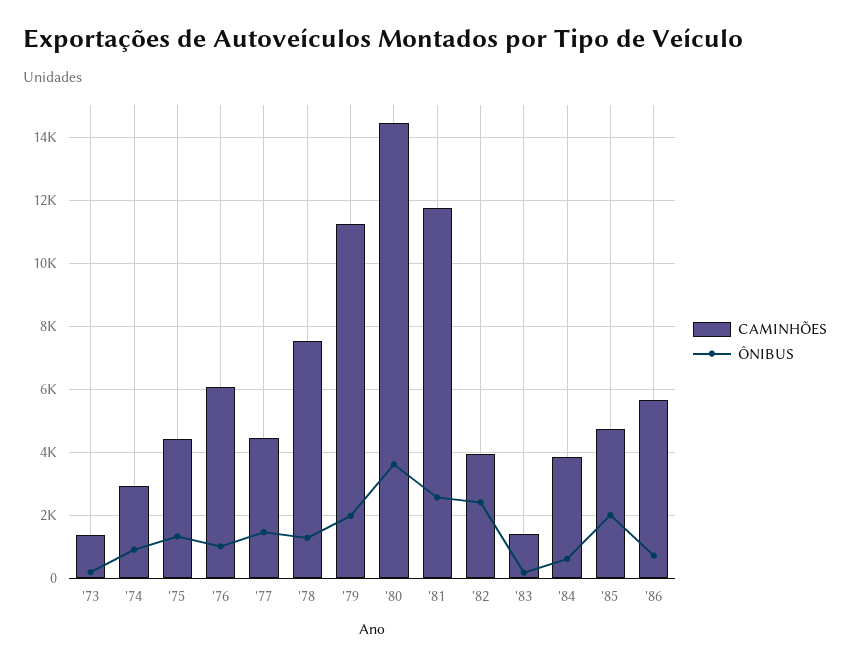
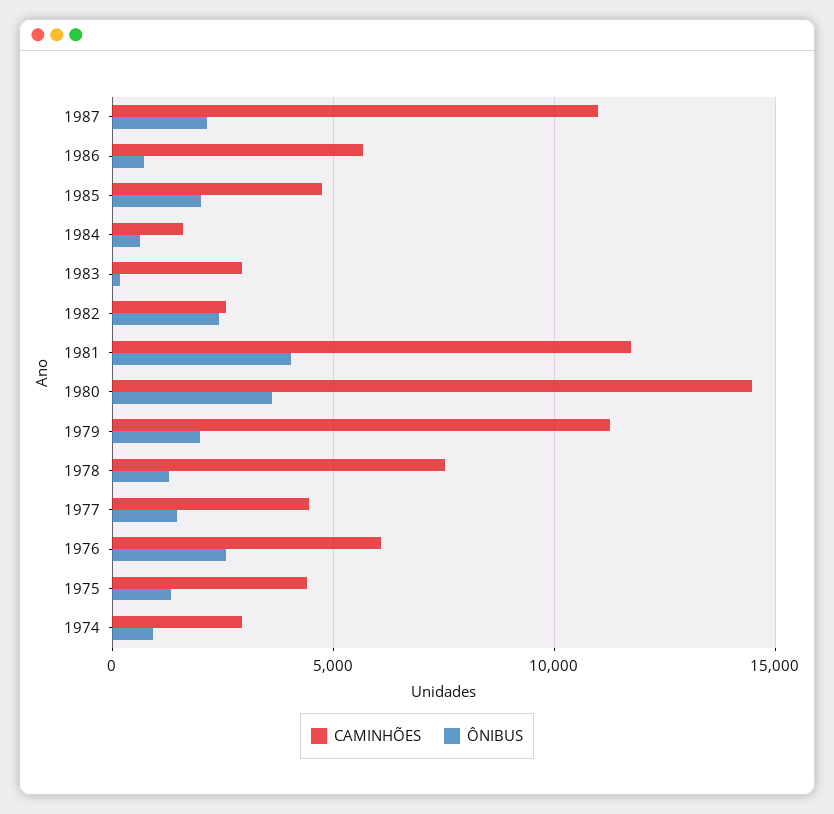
CAMINHÕES, '73: 1400 -> none
ÔNIBUS, '73: 200 -> none
ÔNIBUS, '76: 1000 -> 2500
ÔNIBUS, '81: 2600 -> 4000
CAMINHÕES, '82: 4000 -> 2500
CAMINHÕES, '83: 1400 -> 3000
CAMINHÕES, '84: 3800 -> 1500
CAMINHÕES, 1987: none -> 11000
ÔNIBUS, 1987: none -> 2000

